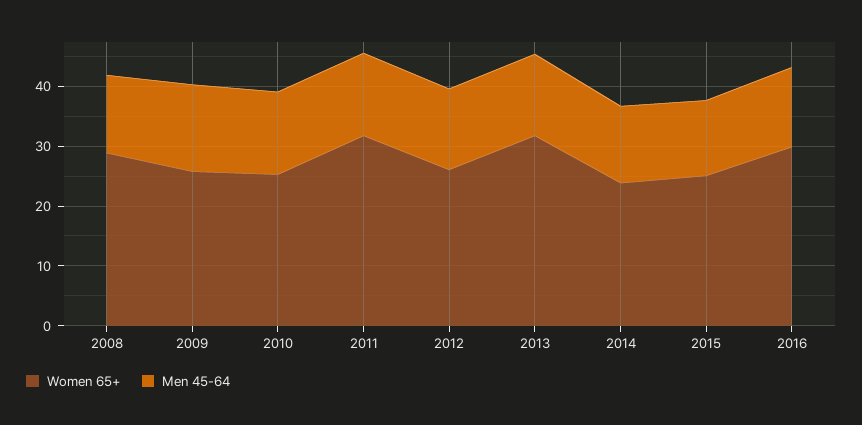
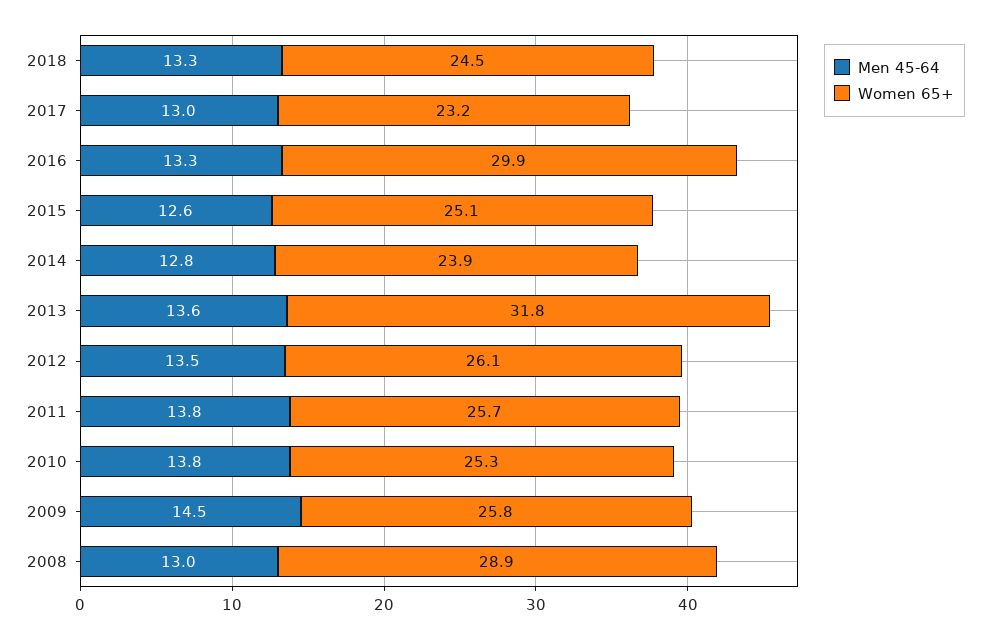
Women 65+, 2011: 32 -> 25.7
Men 45-64, 2018: none -> 13.3
Women 65+, 2018: none -> 24.5
Men 45-64, 2017: none -> 13
Women 65+, 2017: none -> 23.2

